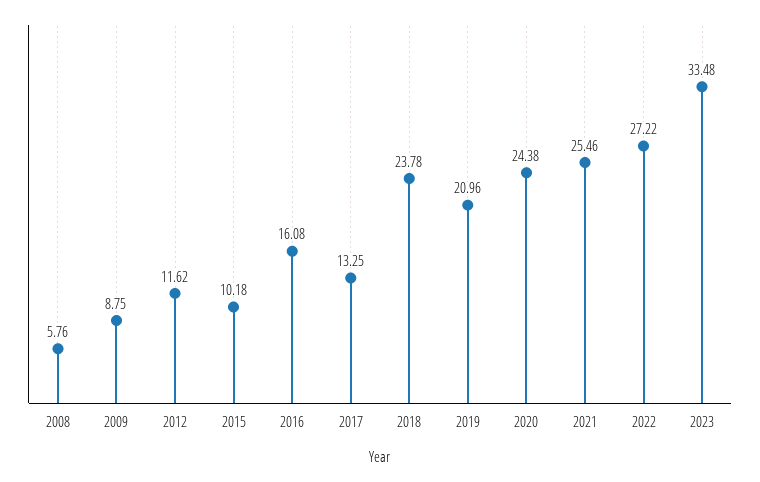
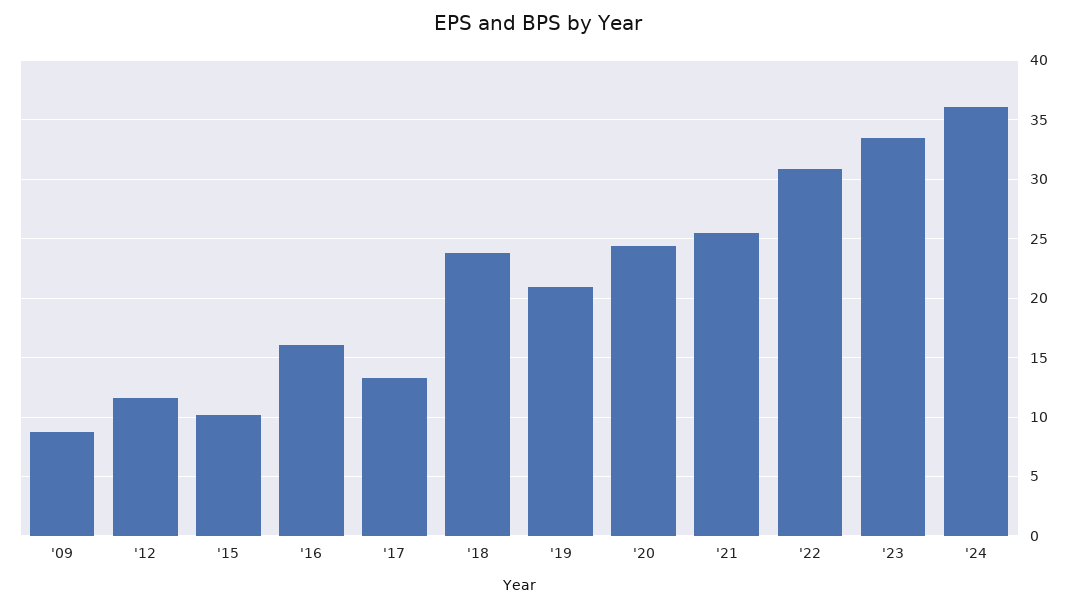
2008: 5.76 -> none
2022: 27.22 -> 31
'24: none -> 36

